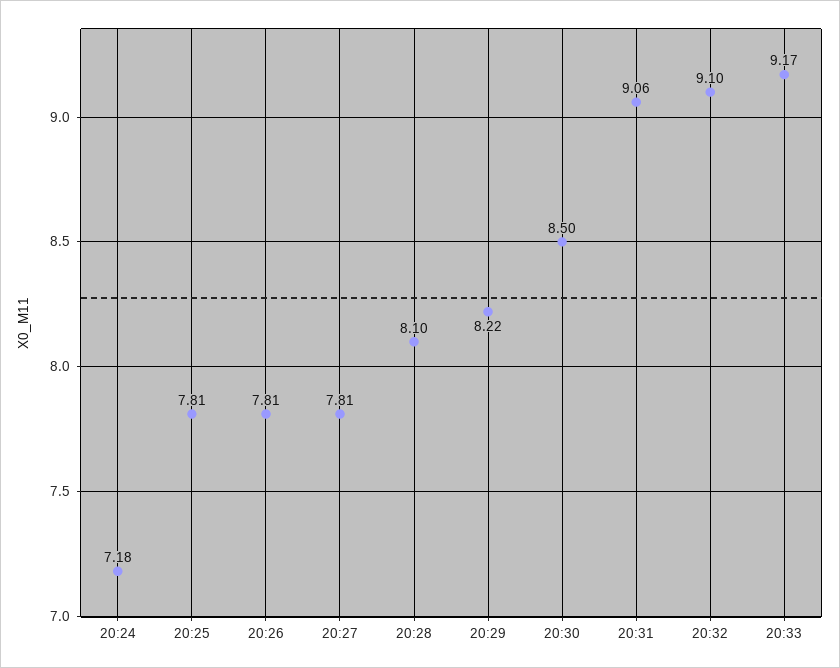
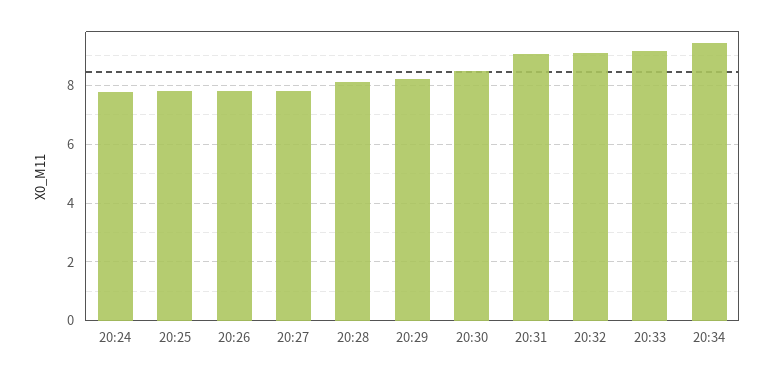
20:24: 7.18 -> 7.75
20:34: none -> 9.5

